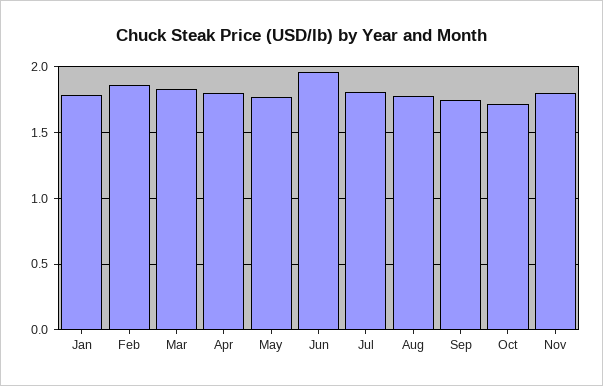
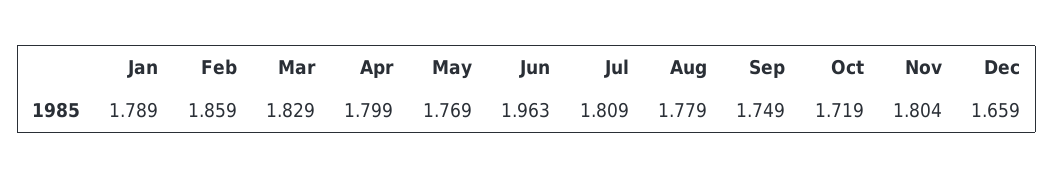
Dec: none -> 1.659

